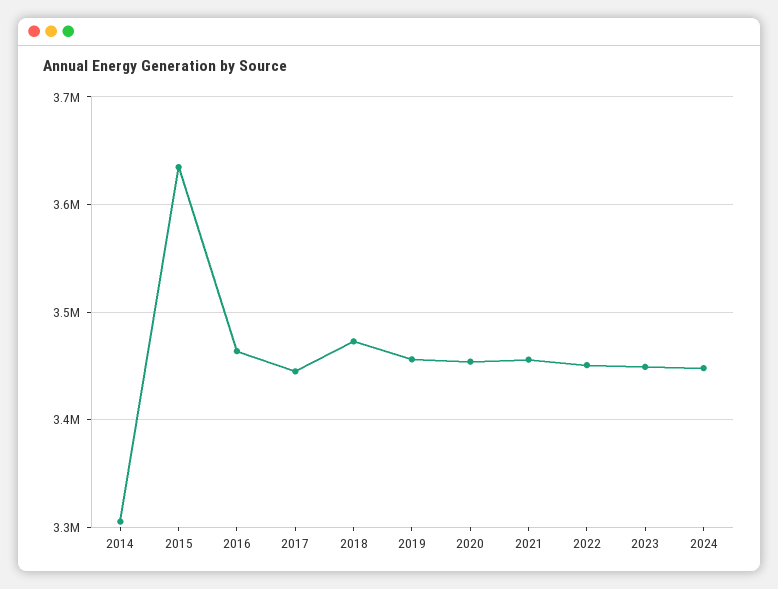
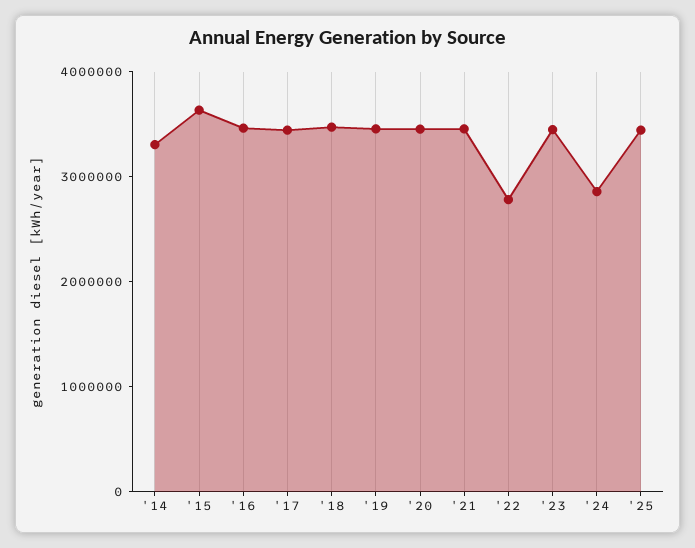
2022: 3450000 -> 2800000
2024: 3450000 -> 2800000
'25: none -> 3400000

